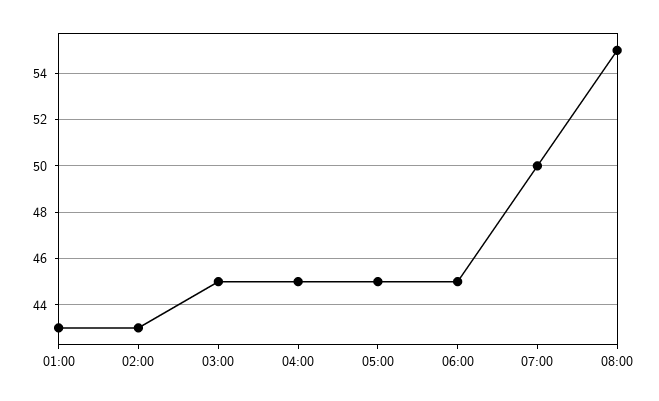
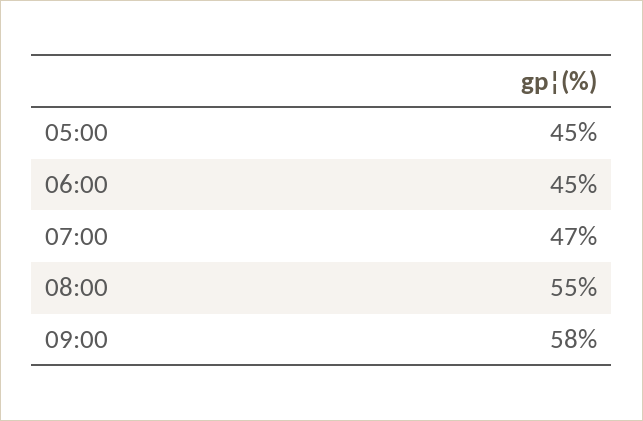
01:00: 43 -> none
02:00: 43 -> none
03:00: 45 -> none
04:00: 45 -> none
07:00: 50 -> 47
09:00: none -> 58

